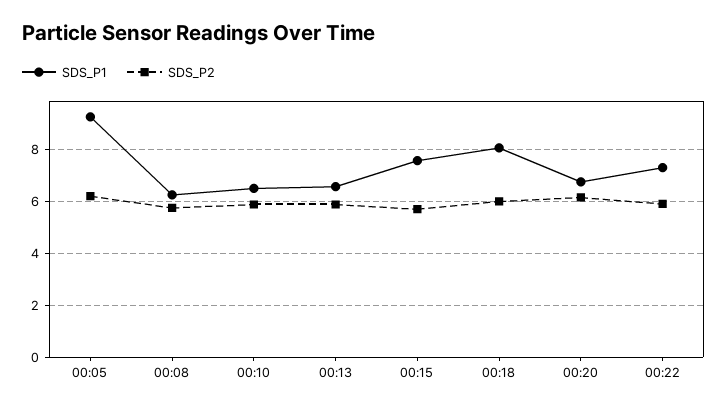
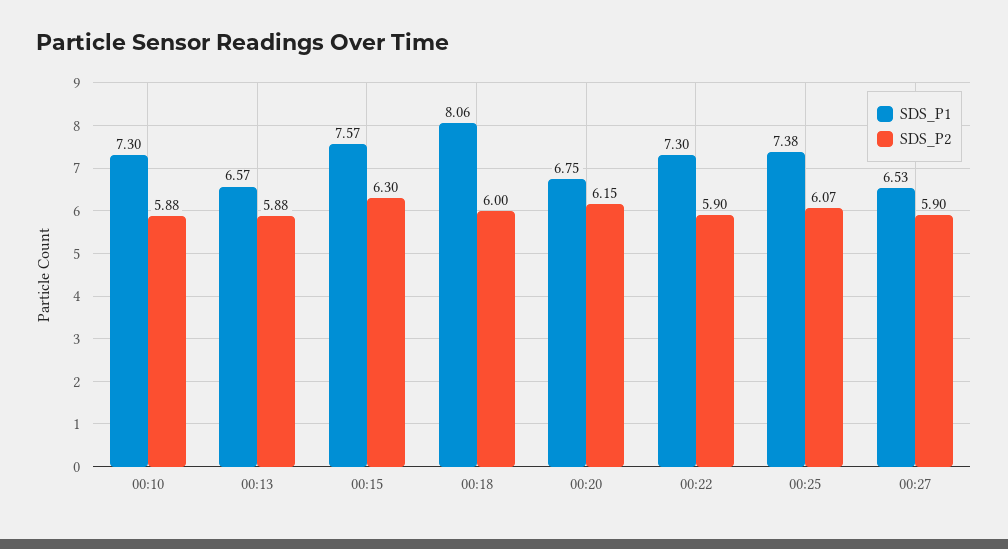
SDS_P1, 00:05: 9.25 -> none
SDS_P2, 00:05: 6.25 -> none
SDS_P1, 00:08: 6.25 -> none
SDS_P2, 00:08: 5.75 -> none
SDS_P1, 00:10: 6.5 -> 7.3
SDS_P2, 00:15: 5.75 -> 6.3
SDS_P1, 00:25: none -> 7.38
SDS_P2, 00:25: none -> 6.07
SDS_P1, 00:27: none -> 6.53
SDS_P2, 00:27: none -> 5.9

